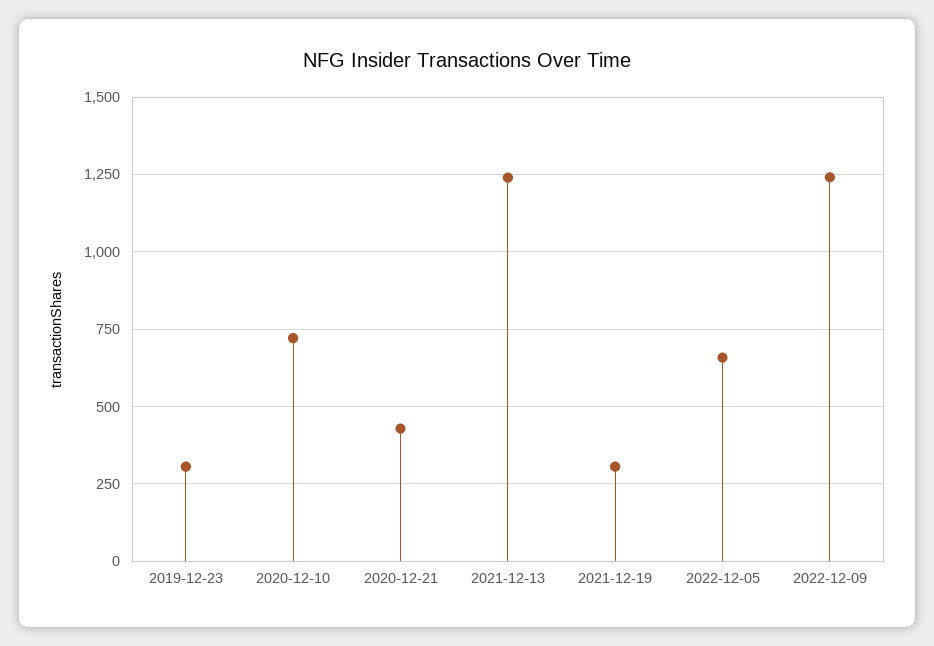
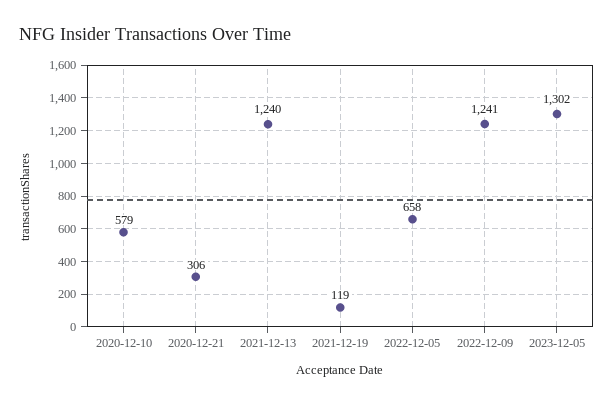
2019-12-23: 300 -> none
2020-12-10: 725 -> 579
2020-12-21: 425 -> 306
2021-12-19: 300 -> 119
2023-12-05: none -> 1302

